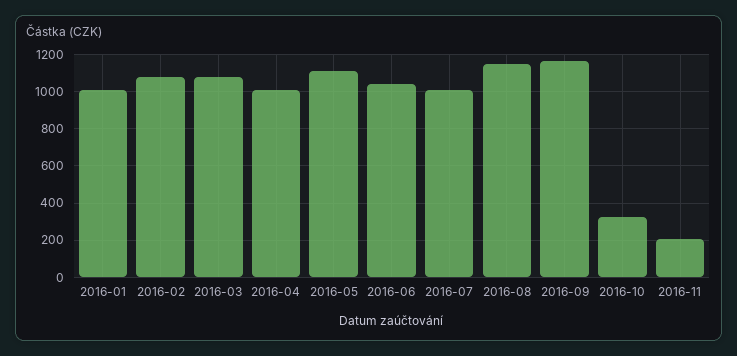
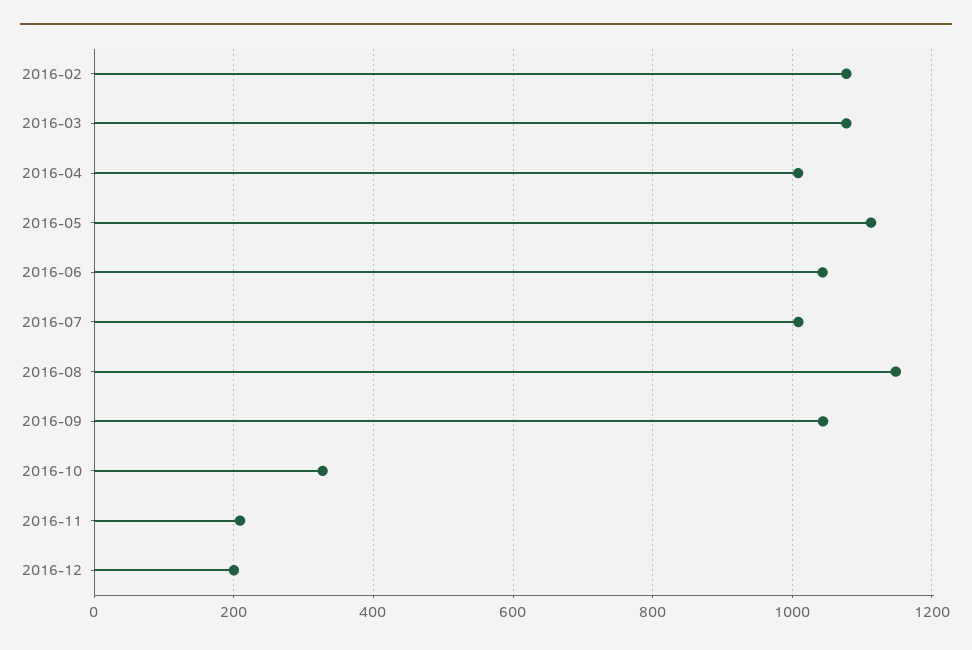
2016-01: 1000 -> none
2016-09: 1150 -> 1040
2016-12: none -> 200

